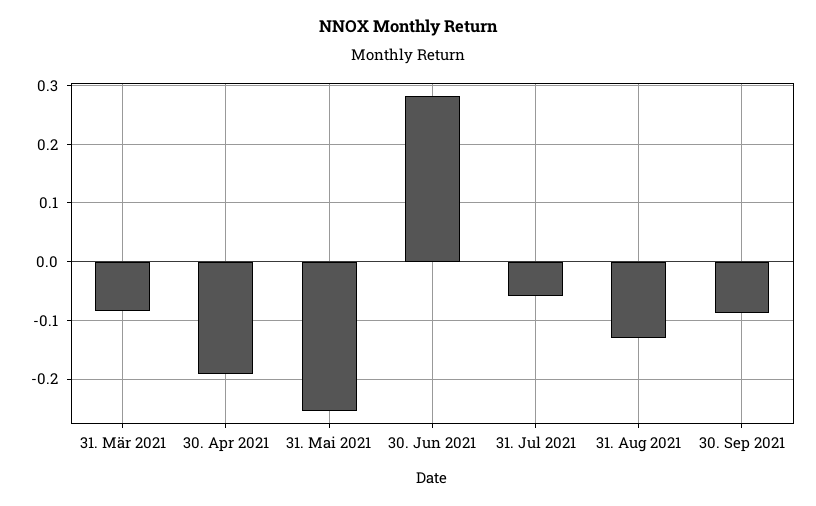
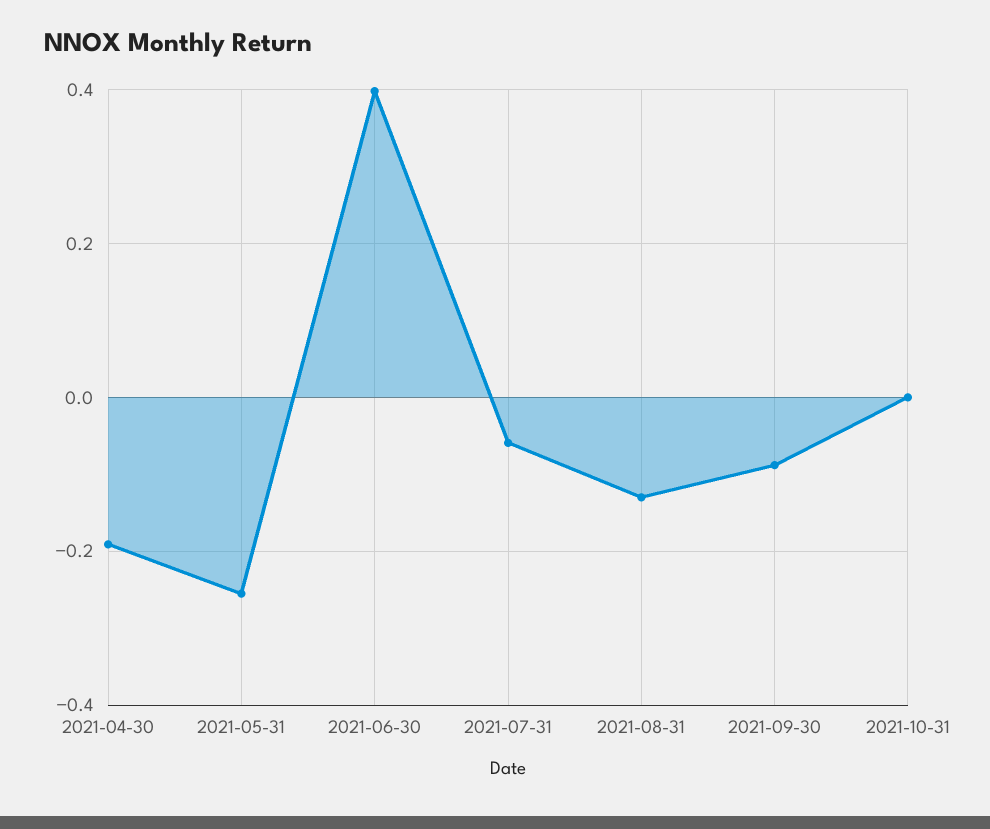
31. Mär 2021: -0.08 -> none
30. Jun 2021: 0.28 -> 0.4
2021-10-31: none -> 0

